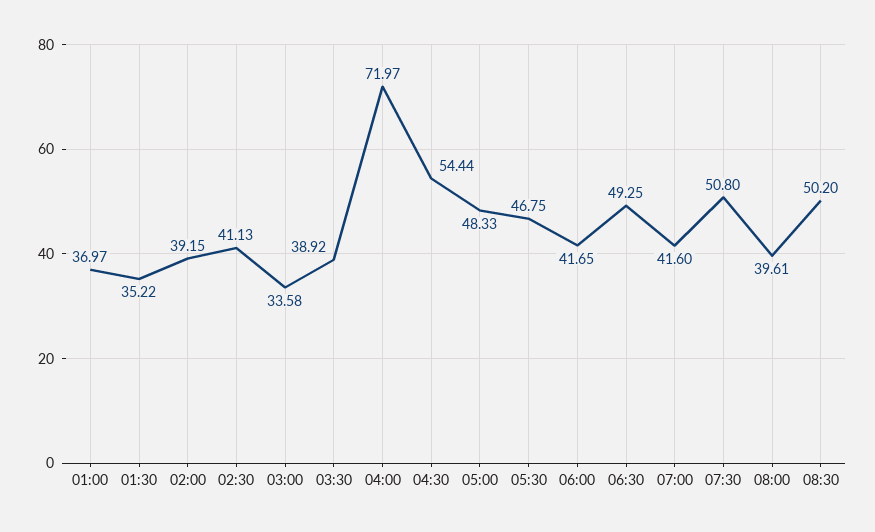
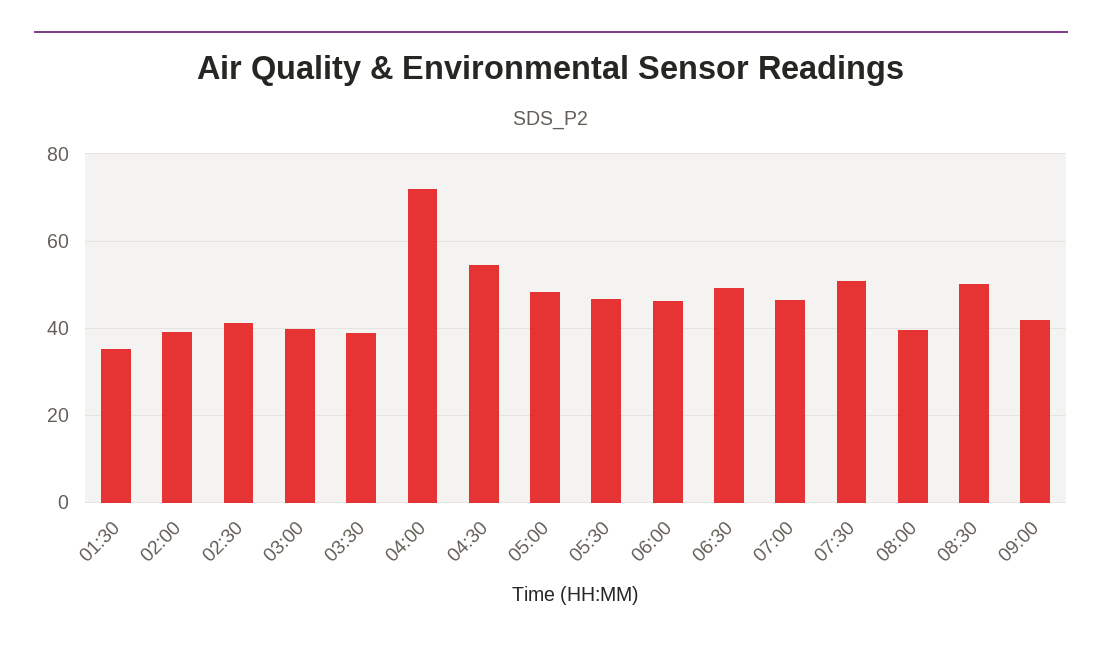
01:00: 36.97 -> none
03:00: 33.58 -> 40
06:00: 41.65 -> 46
07:00: 41.6 -> 46
09:00: none -> 42

